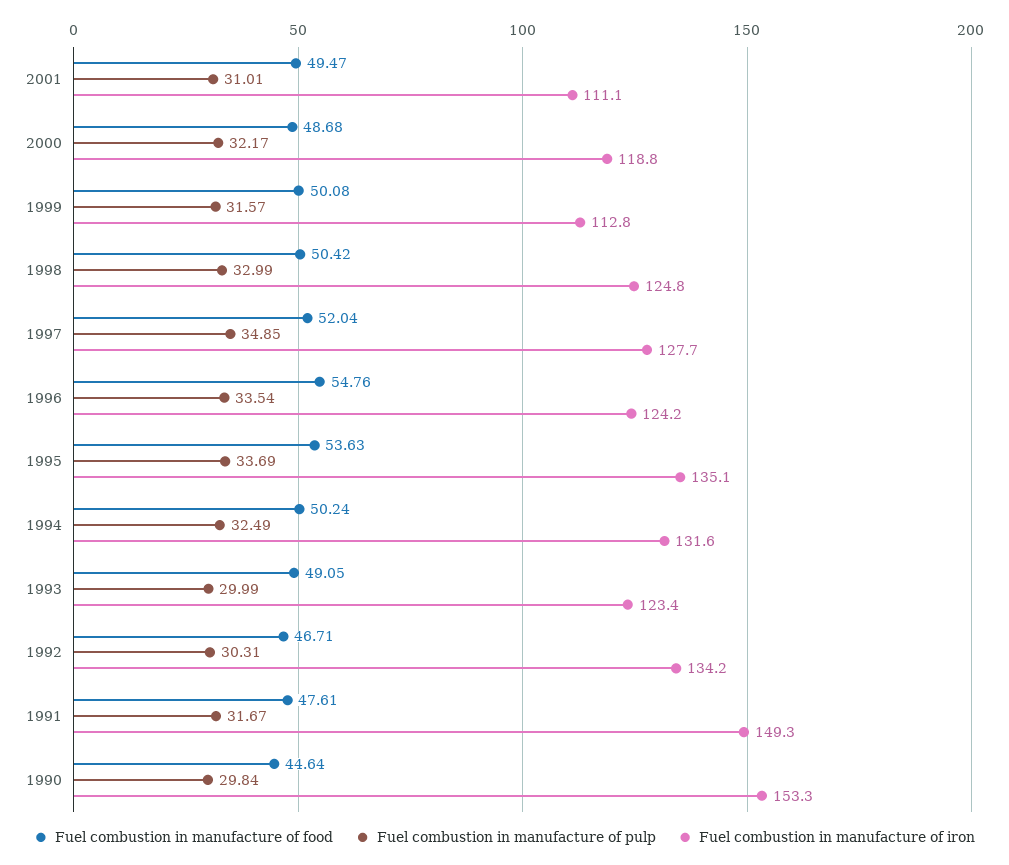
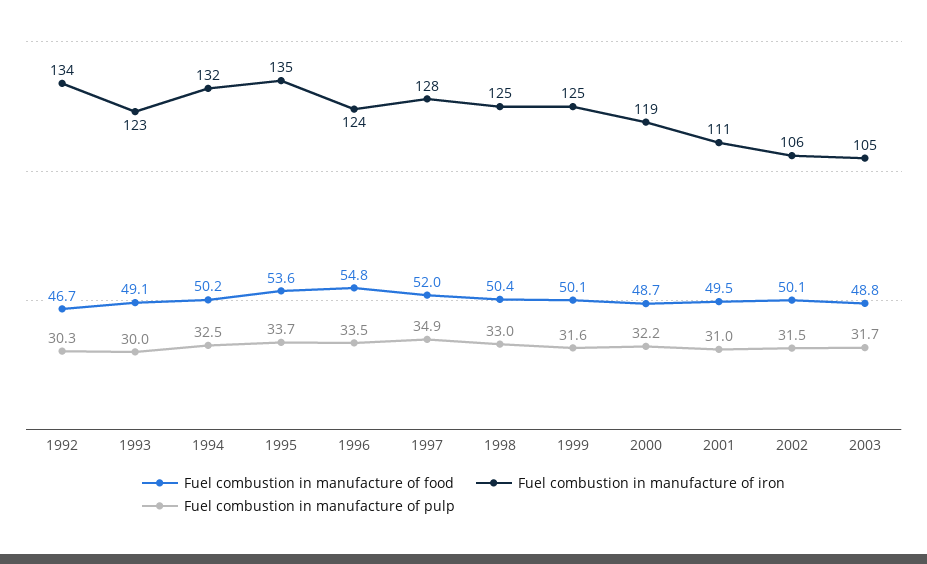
Fuel combustion in manufacture of iron, 1999: 112.8 -> 125
Fuel combustion in manufacture of food, 1991: 47.61 -> none
Fuel combustion in manufacture of pulp, 1991: 31.67 -> none
Fuel combustion in manufacture of iron, 1991: 149.3 -> none
Fuel combustion in manufacture of food, 1990: 44.64 -> none
Fuel combustion in manufacture of pulp, 1990: 29.84 -> none
Fuel combustion in manufacture of iron, 1990: 153.3 -> none
Fuel combustion in manufacture of food, 2002: none -> 50.1
Fuel combustion in manufacture of iron, 2002: none -> 106
Fuel combustion in manufacture of pulp, 2002: none -> 31.5
Fuel combustion in manufacture of food, 2003: none -> 48.8
Fuel combustion in manufacture of iron, 2003: none -> 105
Fuel combustion in manufacture of pulp, 2003: none -> 31.7

